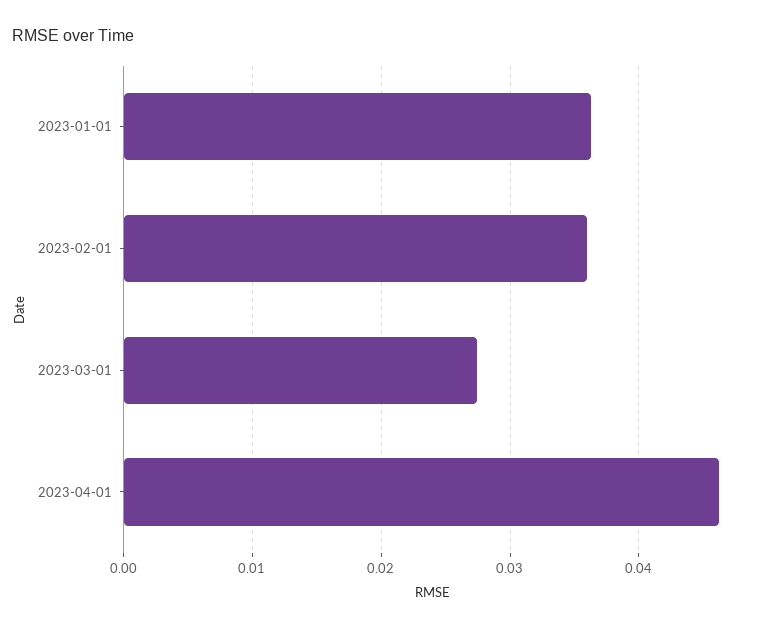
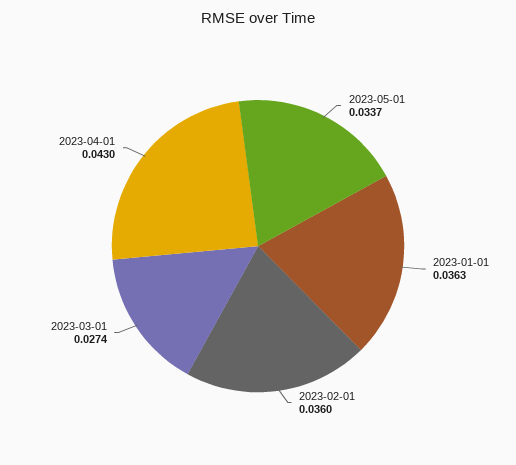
2023-04-01: 0.046 -> 0.043
2023-05-01: none -> 0.0337

